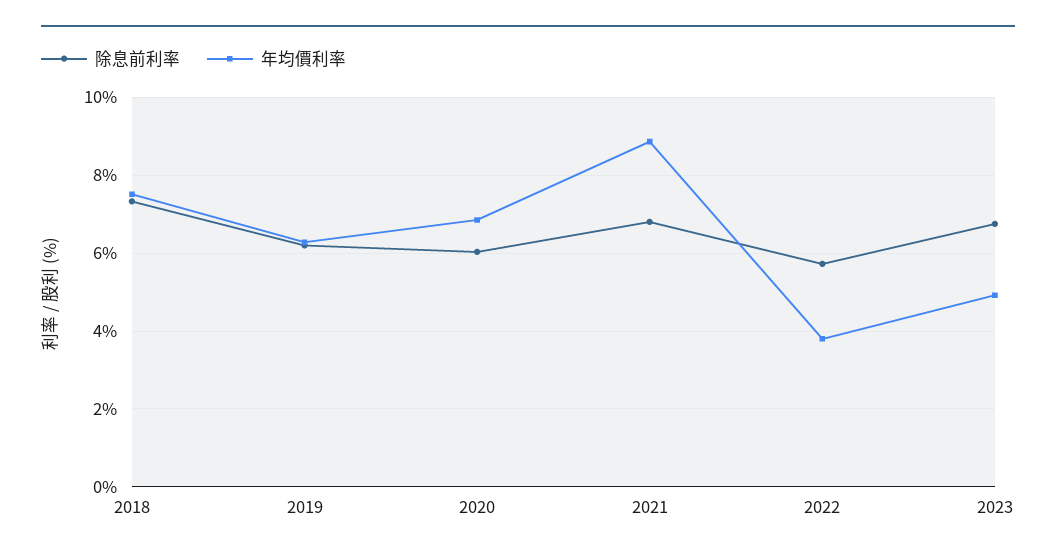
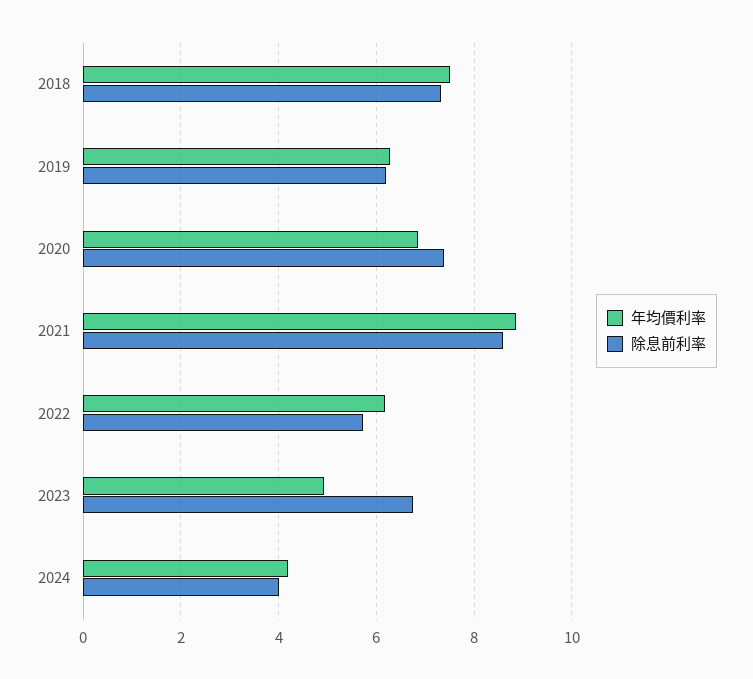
除息前利率, 2020: 6 -> 7.4
除息前利率, 2021: 6.8 -> 8.6
年均價利率, 2022: 3.8 -> 6.2
年均價利率, 2024: none -> 4.2
除息前利率, 2024: none -> 4

